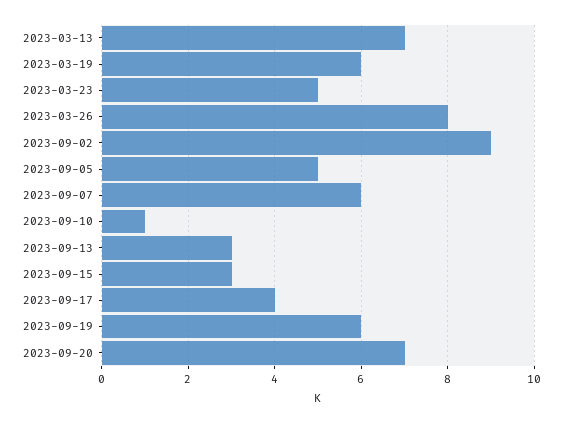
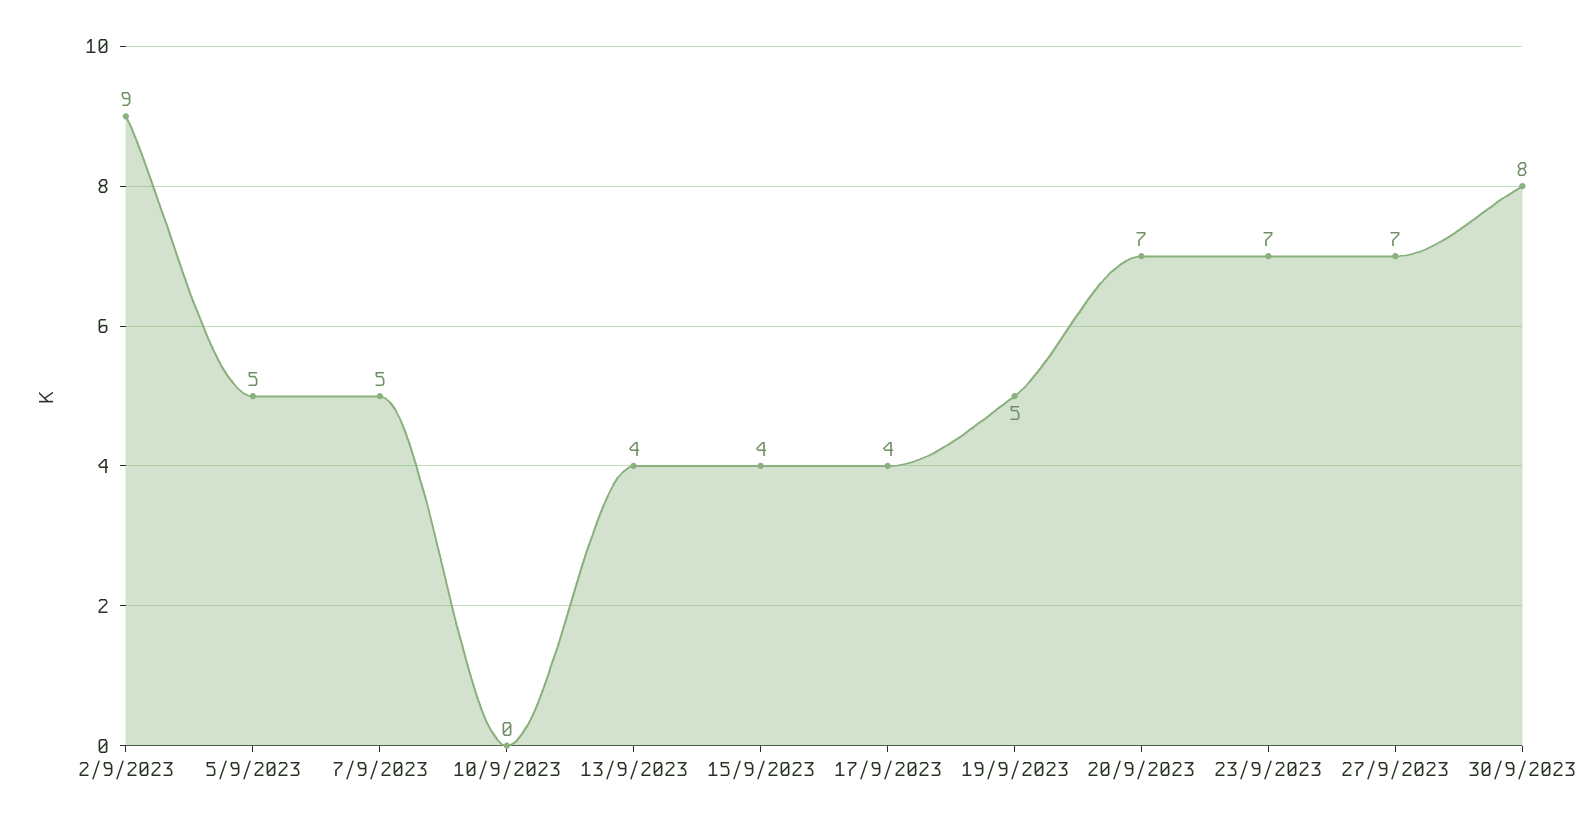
2023-03-13: 7 -> none
2023-03-19: 6 -> none
2023-03-23: 5 -> none
2023-03-26: 8 -> none
2023-09-07: 6 -> 5
2023-09-10: 1 -> 0
2023-09-13: 3 -> 4
2023-09-15: 3 -> 4
2023-09-19: 6 -> 5
23/9/2023: none -> 7
27/9/2023: none -> 7
30/9/2023: none -> 8

